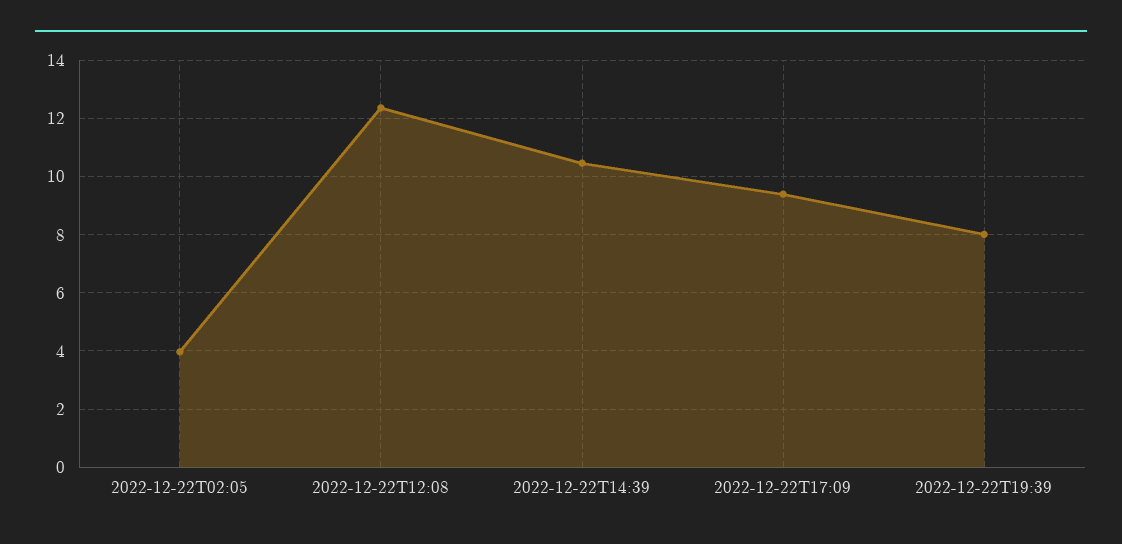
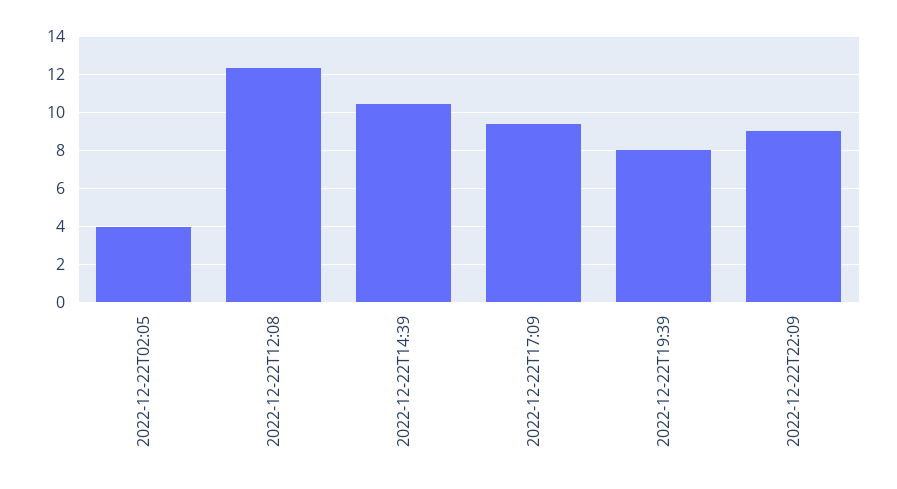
2022-12-22T22:09: none -> 9

